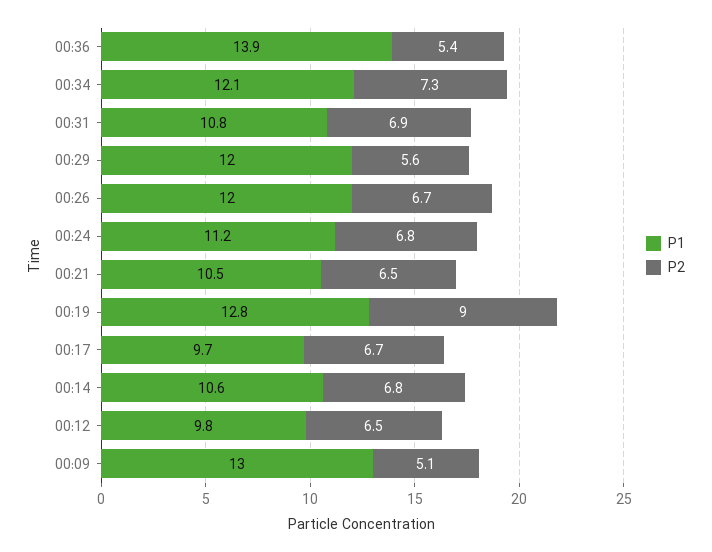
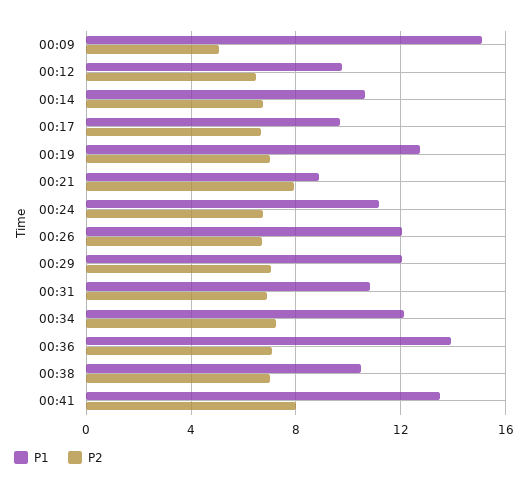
P2, 00:36: 5.4 -> 7
P2, 00:29: 5.6 -> 7
P1, 00:21: 10.5 -> 9
P2, 00:21: 6.5 -> 8
P2, 00:19: 9 -> 7
P1, 00:09: 13 -> 15
P1, 00:38: none -> 10.5
P2, 00:38: none -> 7
P1, 00:41: none -> 13.5
P2, 00:41: none -> 8

